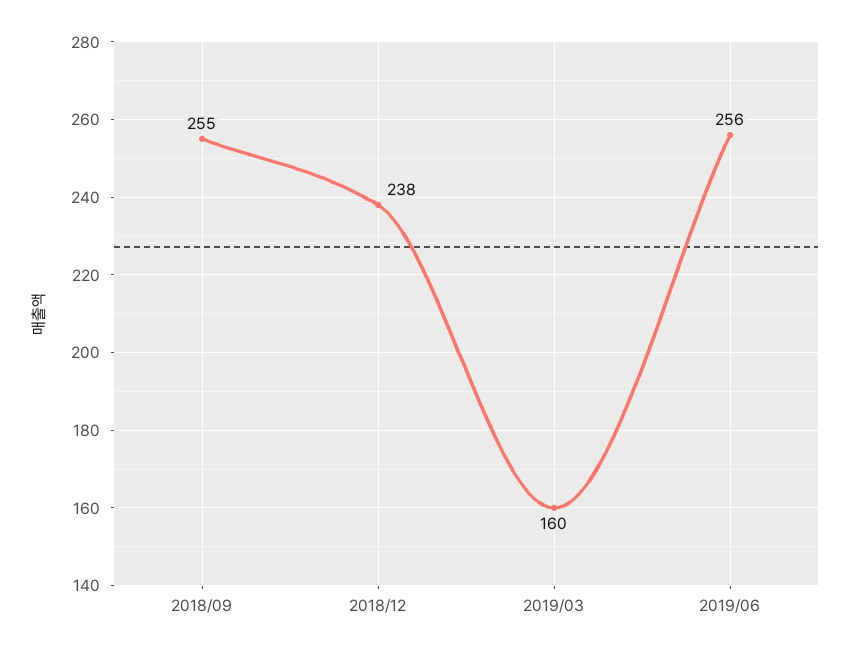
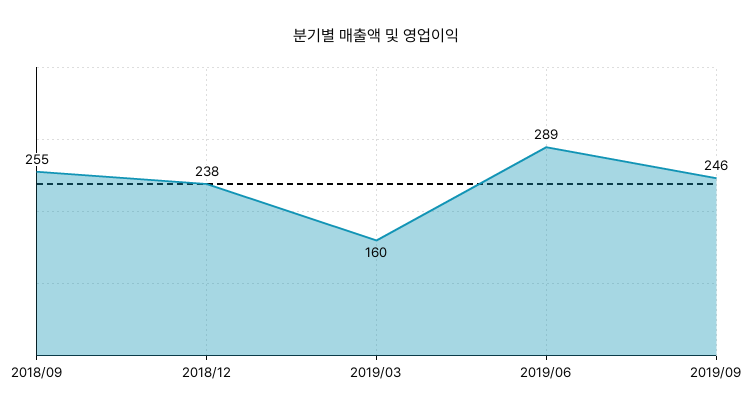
2019/06: 256 -> 289
2019/09: none -> 246

